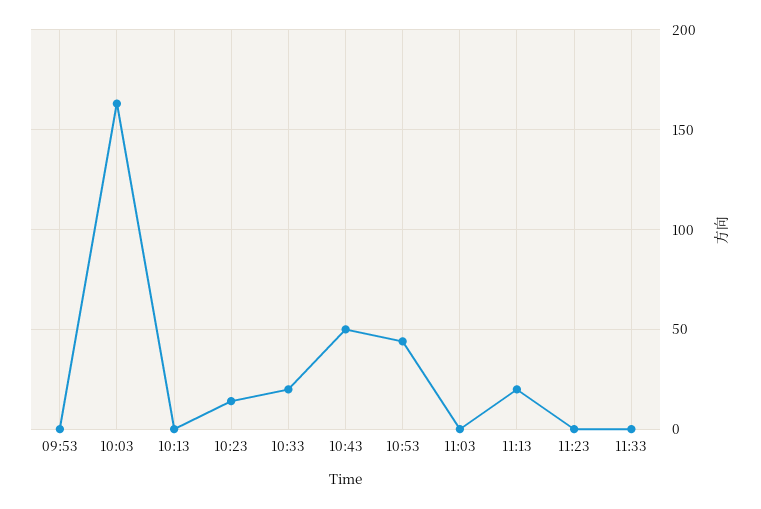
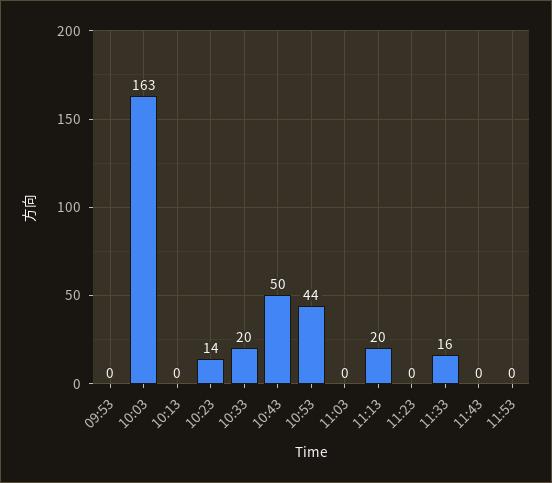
11:33: 0 -> 16
11:43: none -> 0
11:53: none -> 0

